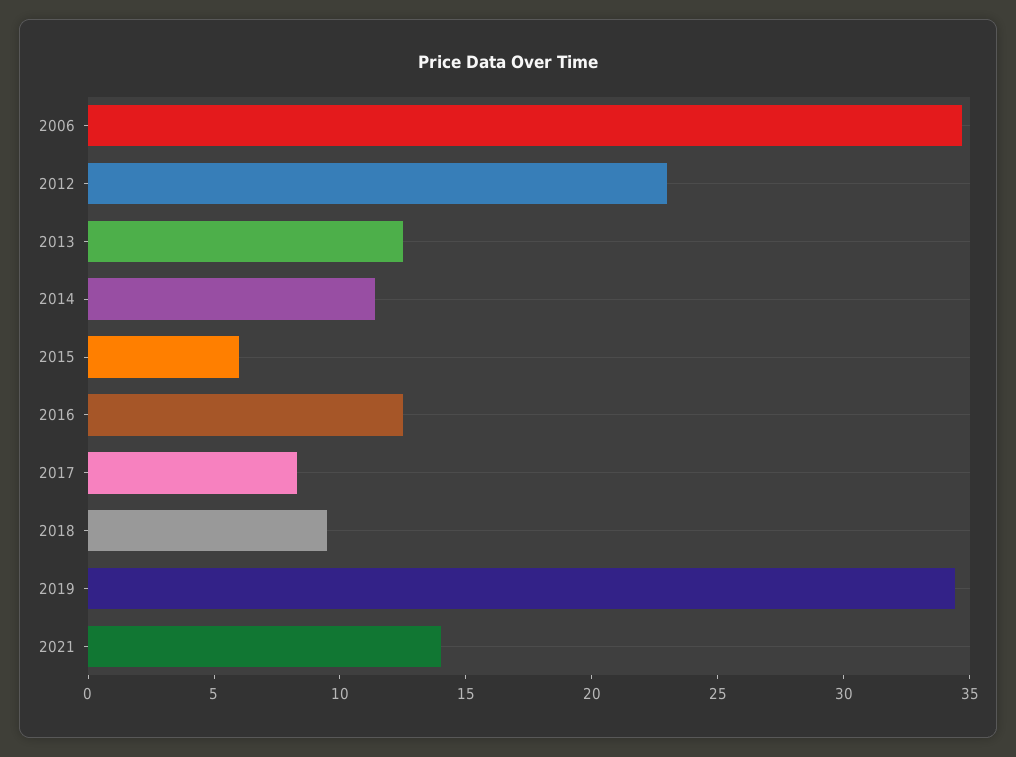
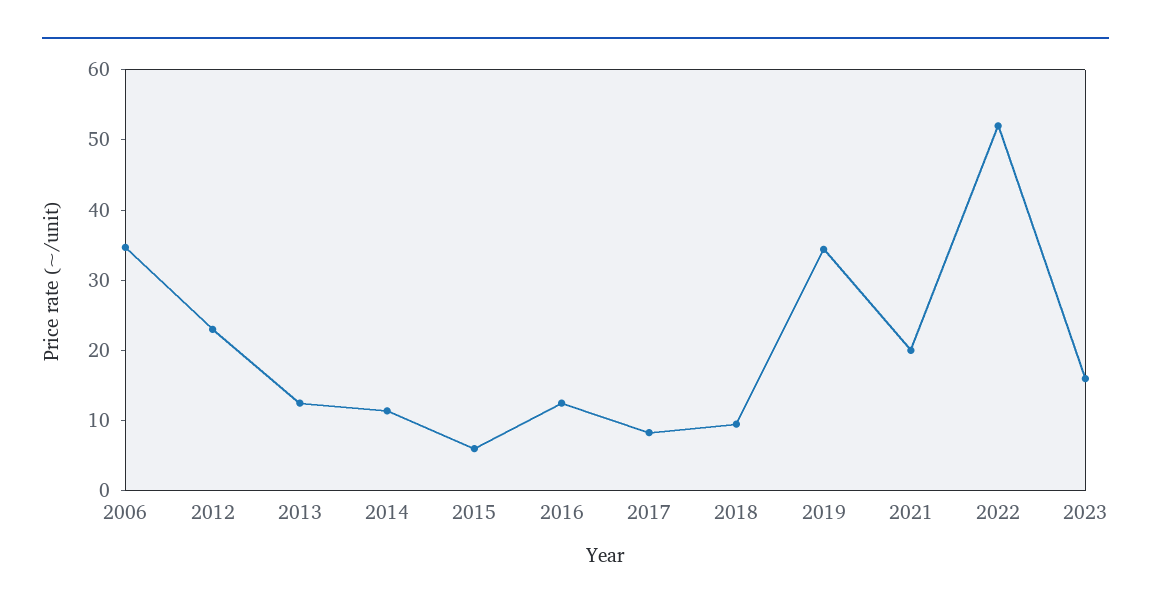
2021: 14 -> 20
2022: none -> 52
2023: none -> 16

